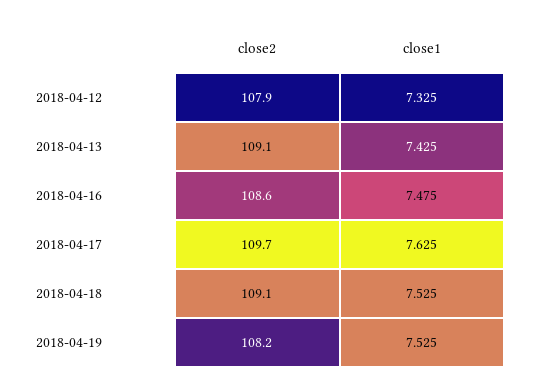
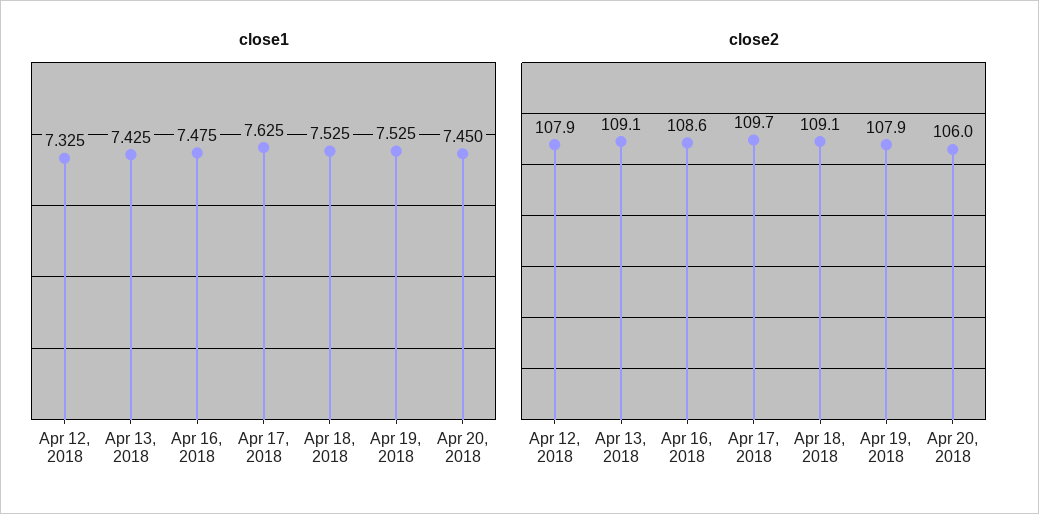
close2, 2018-04-19: 108.2 -> 107.9
close1, Apr 20, 2018: none -> 7.45
close2, Apr 20, 2018: none -> 106

